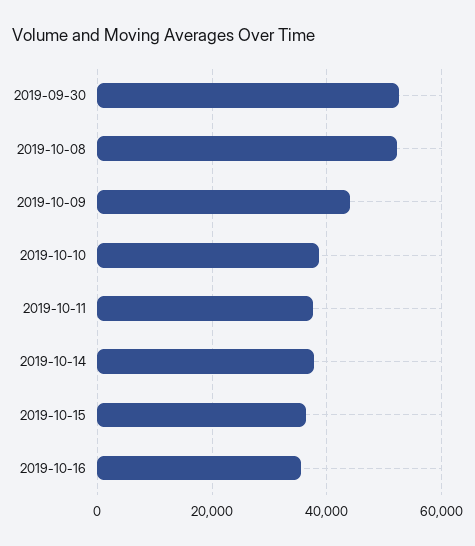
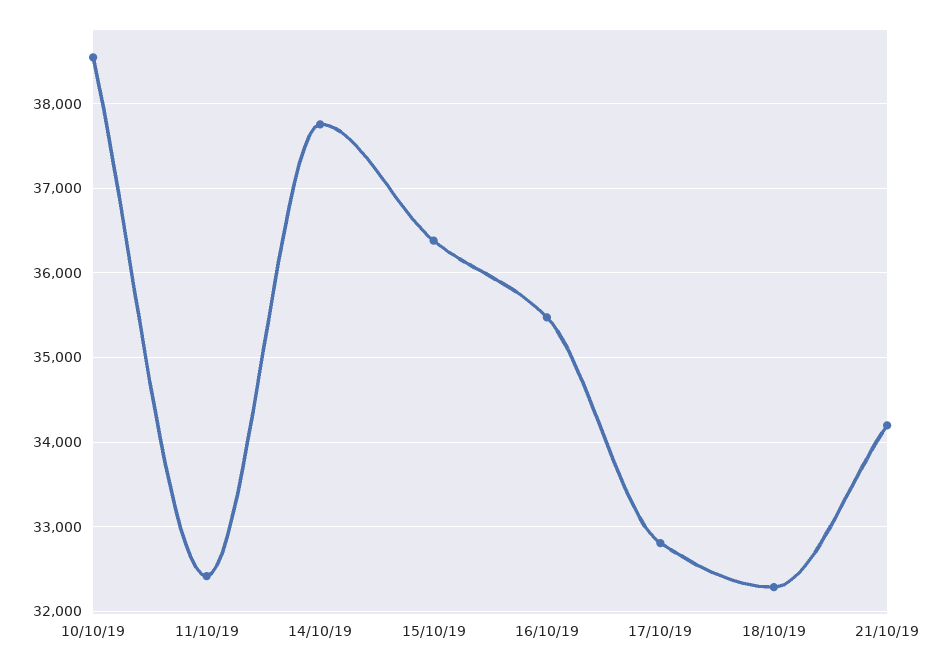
2019-09-30: 52000 -> none
2019-10-08: 52000 -> none
2019-10-09: 44000 -> none
2019-10-11: 38000 -> 32400
17/10/19: none -> 32800
18/10/19: none -> 32300
21/10/19: none -> 34200

